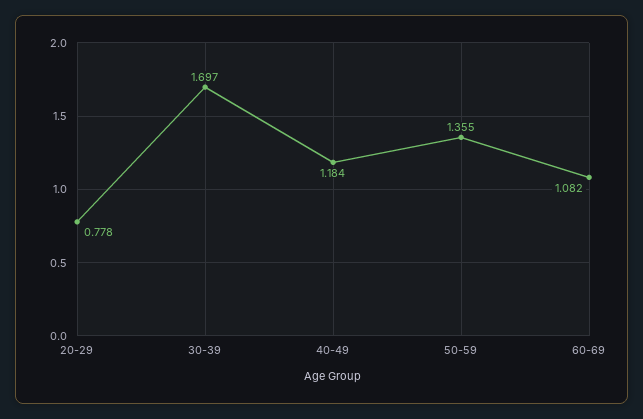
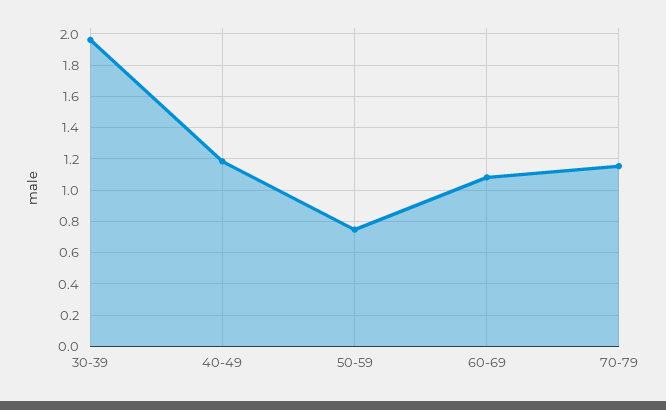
20-29: 0.778 -> none
30-39: 1.697 -> 1.95
50-59: 1.355 -> 0.75
70-79: none -> 1.15

